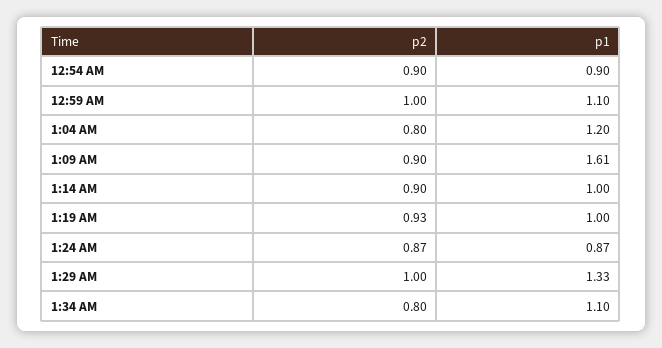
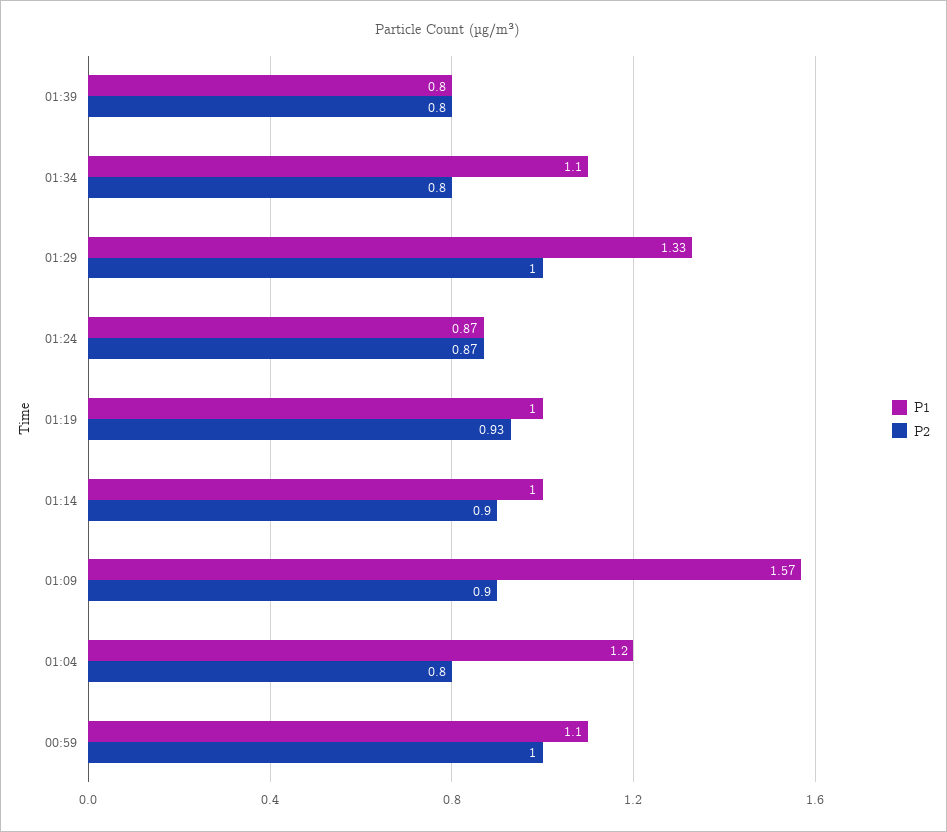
p2, 12:54 AM: 0.9 -> none
p1, 12:54 AM: 0.9 -> none
p1, 1:09 AM: 1.61 -> 1.57
p1, 01:39: none -> 0.8
p2, 01:39: none -> 0.8

